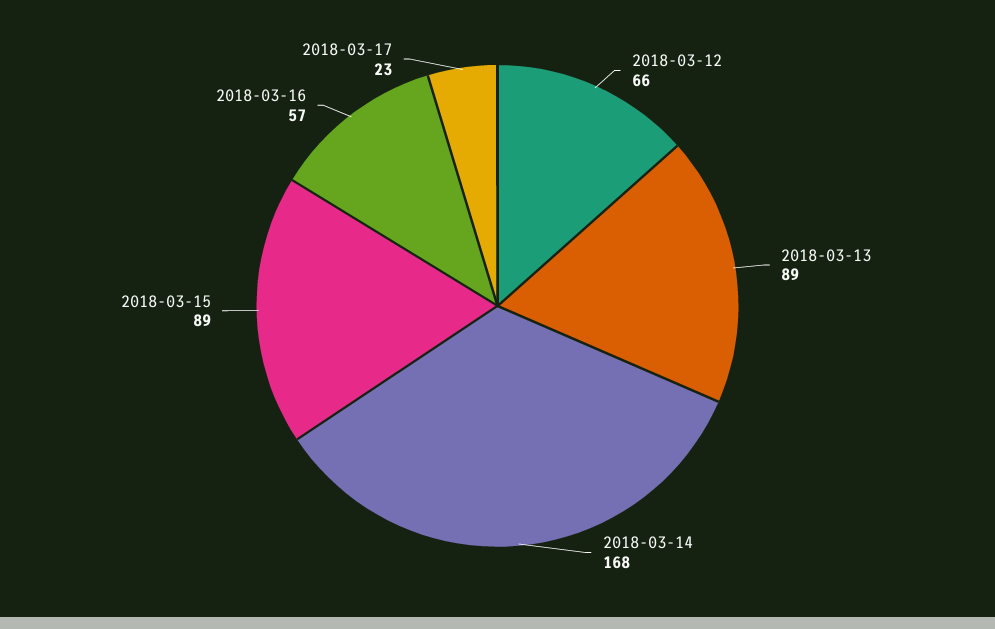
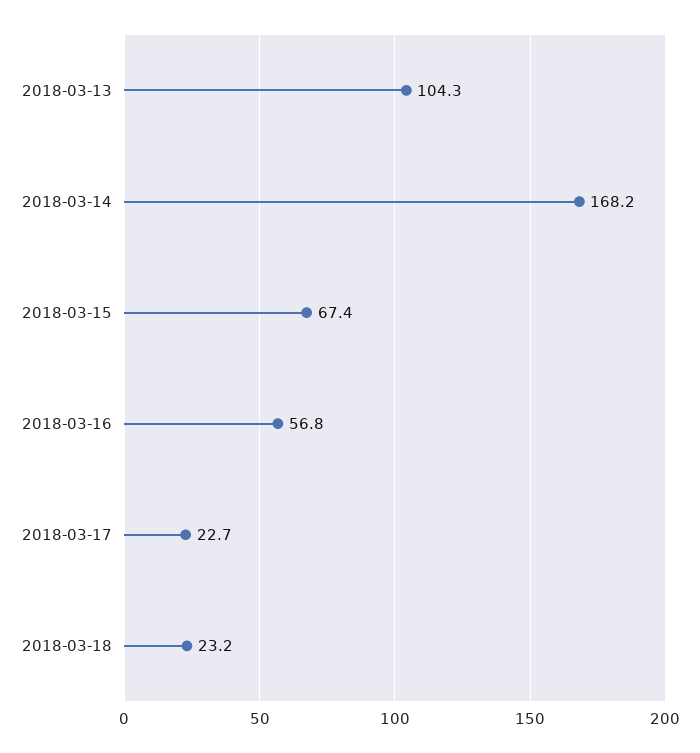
2018-03-12: 66 -> none
2018-03-13: 89 -> 104.3
2018-03-15: 89 -> 67.4
2018-03-18: none -> 23.2

